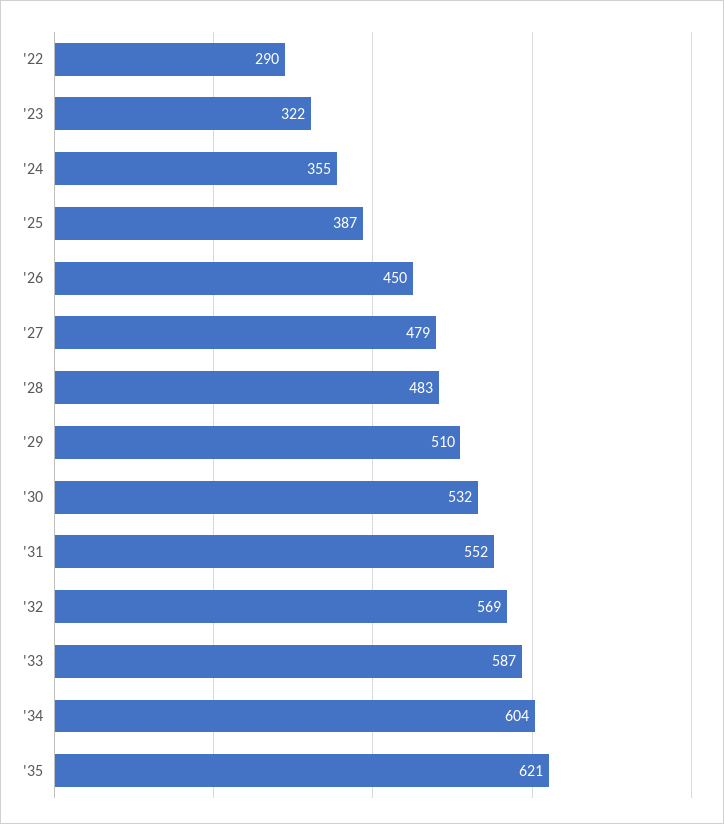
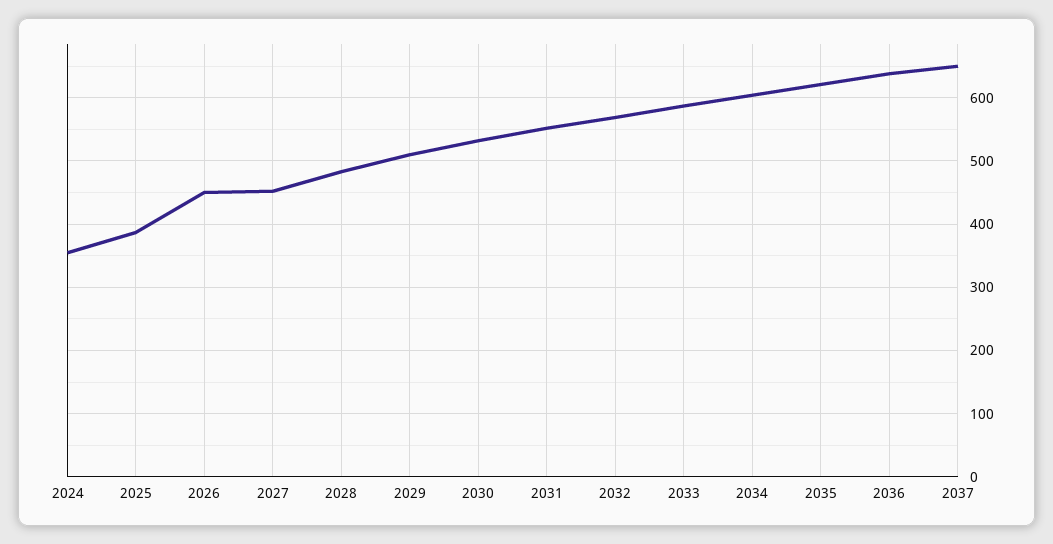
'22: 290 -> none
'23: 322 -> none
'27: 479 -> 450
2036: none -> 640
2037: none -> 650

